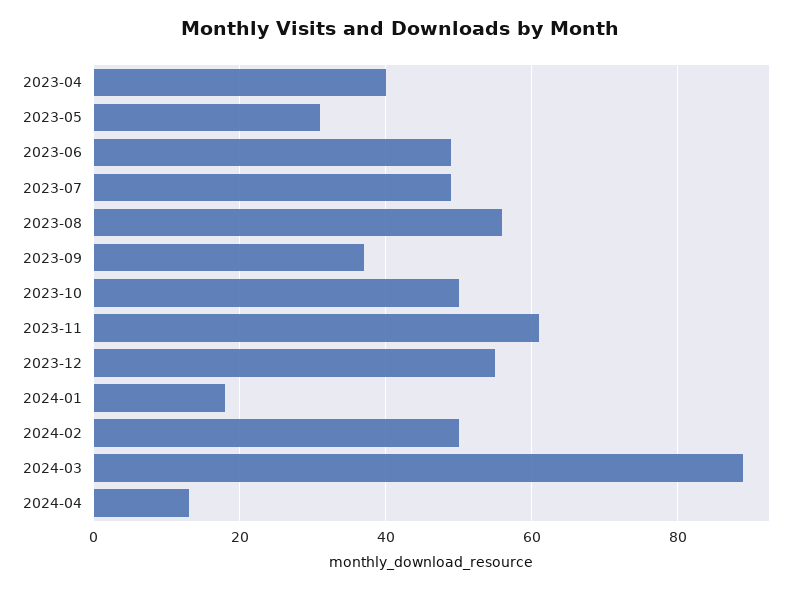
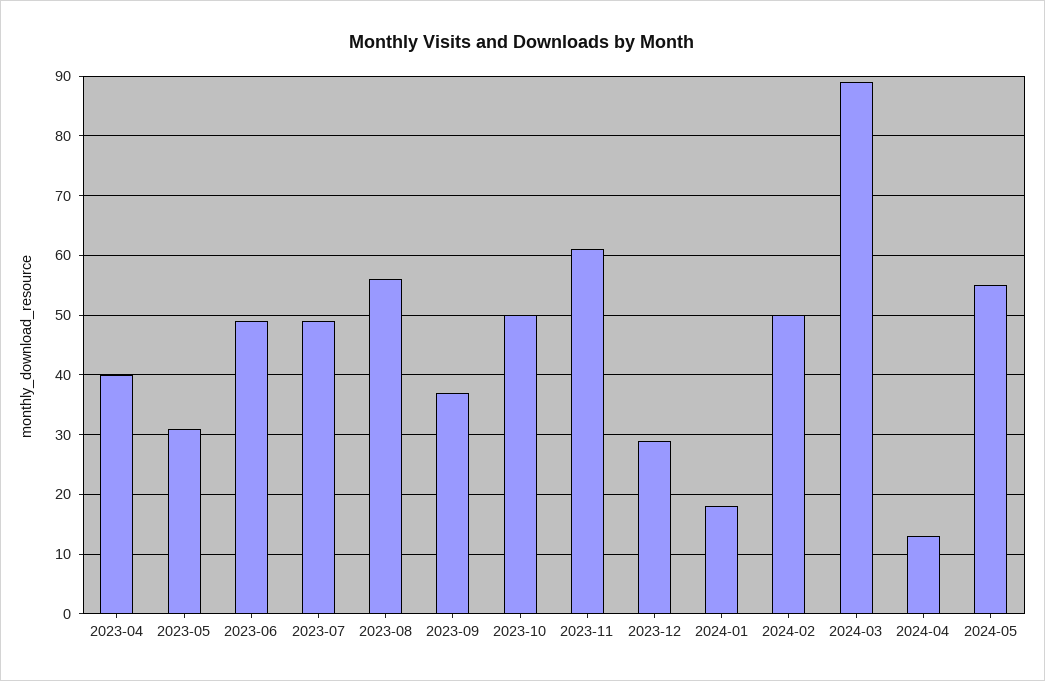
2023-12: 55 -> 30
2024-05: none -> 55

